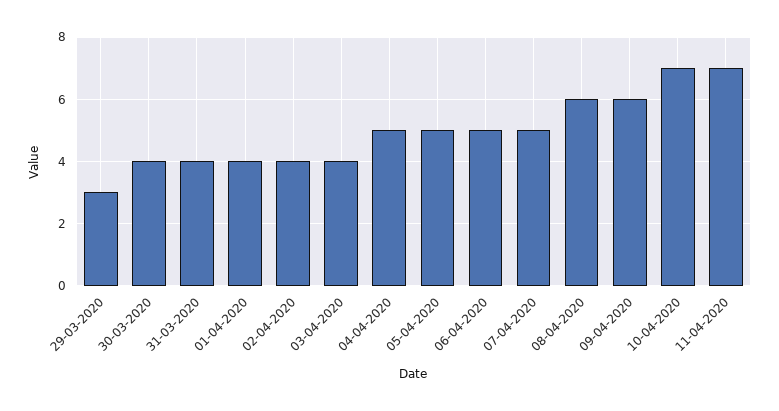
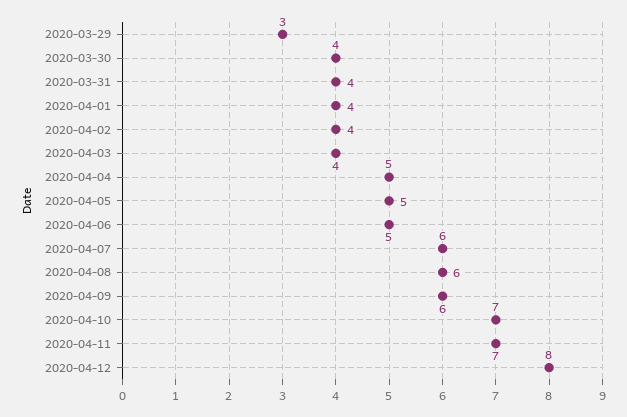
07-04-2020: 5 -> 6
2020-04-12: none -> 8

